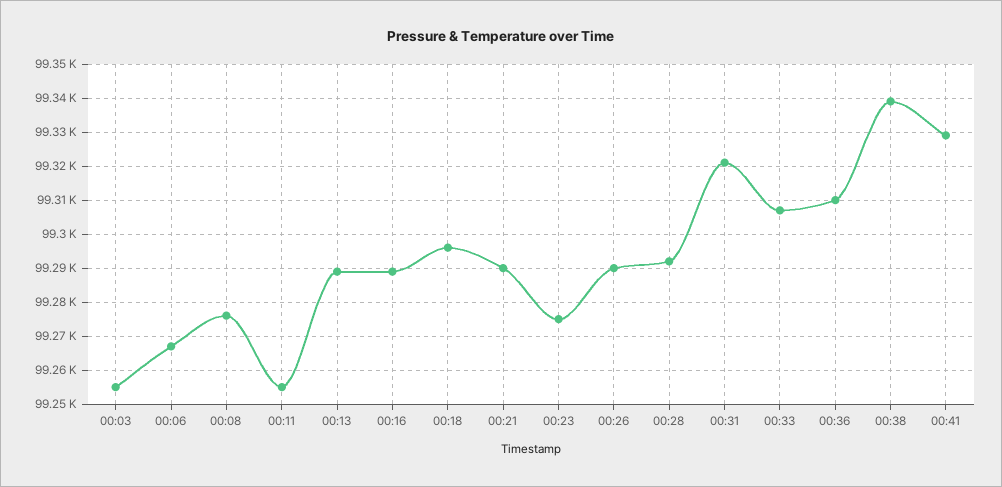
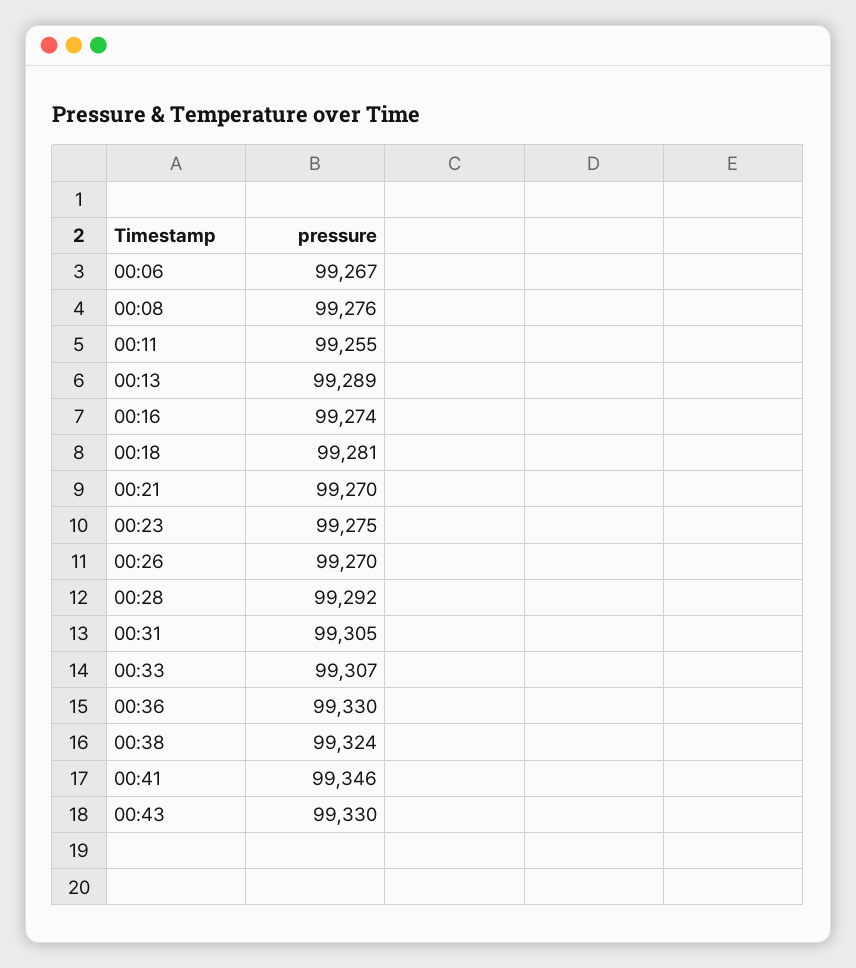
00:03: 99255 -> none
00:16: 99290 -> 99274
00:18: 99295 -> 99281
00:21: 99290 -> 99270
00:26: 99290 -> 99270
00:31: 99320 -> 99305
00:36: 99310 -> 99330
00:38: 99340 -> 99324
00:41: 99330 -> 99346
00:43: none -> 99330

